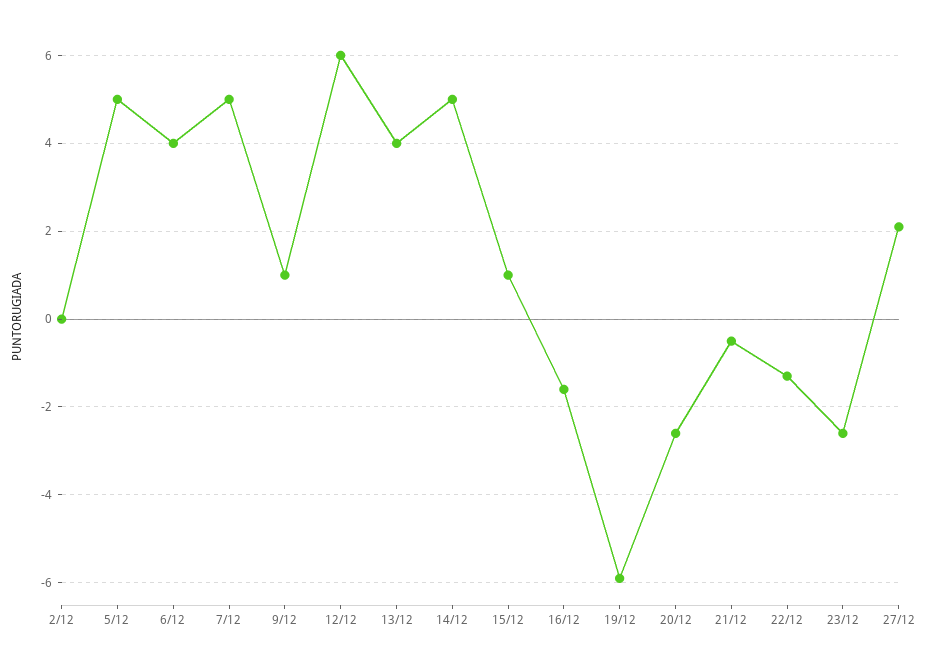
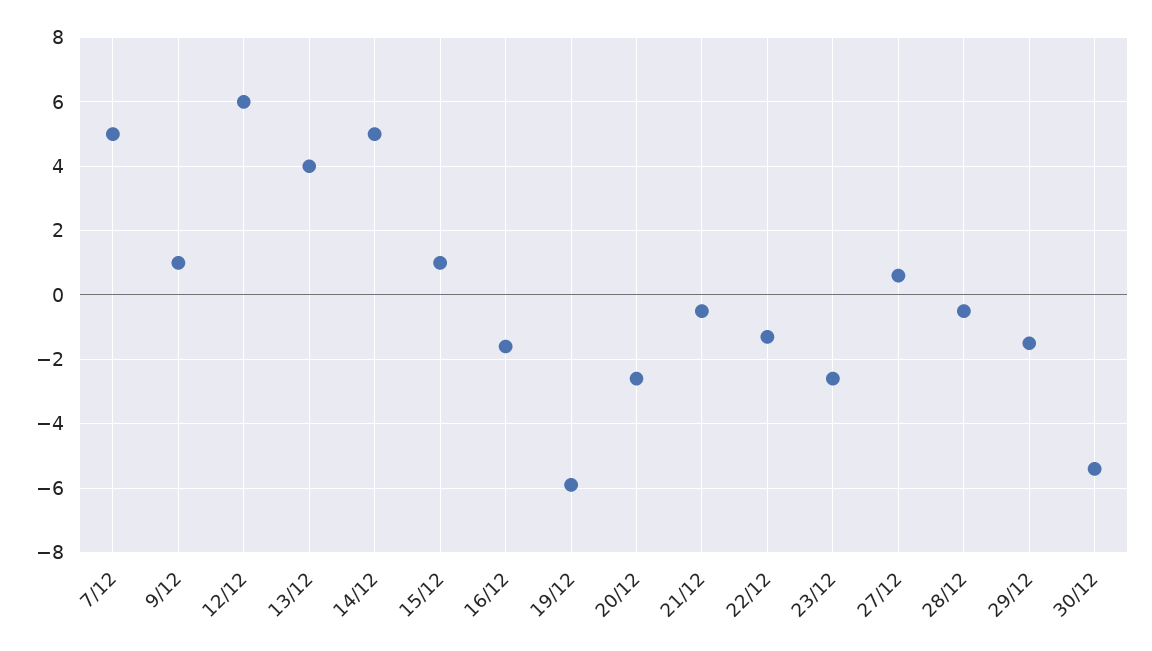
2/12: 0 -> none
5/12: 5 -> none
6/12: 4 -> none
27/12: 2 -> 0.5
28/12: none -> -0.5
29/12: none -> -1.5
30/12: none -> -5.5

